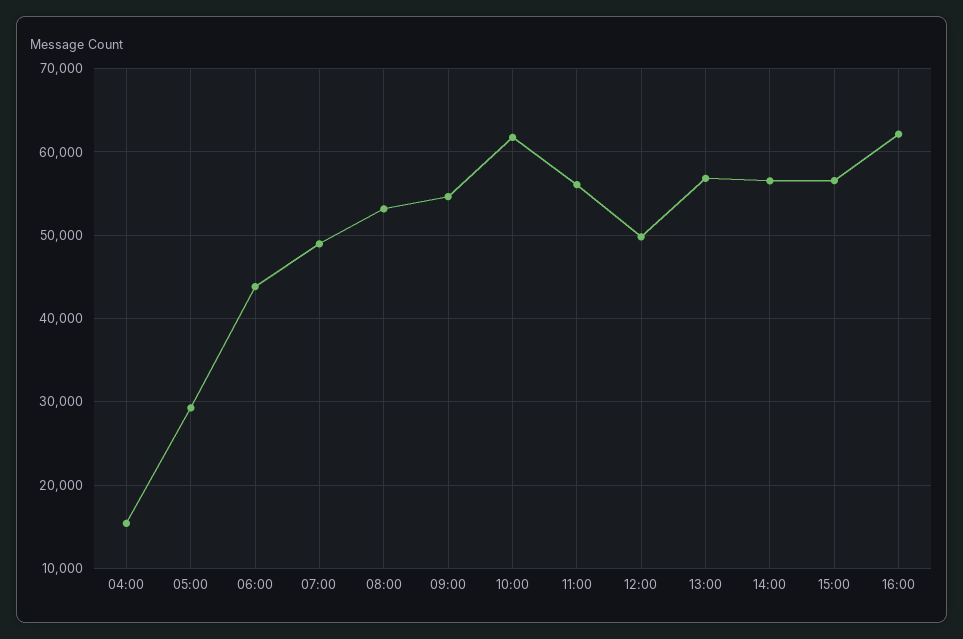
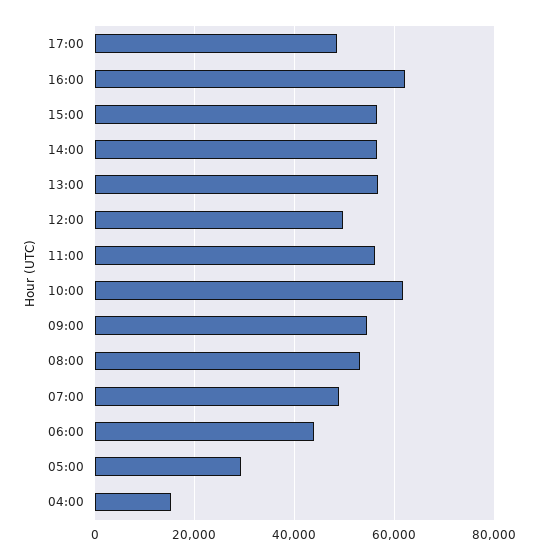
17:00: none -> 48000

